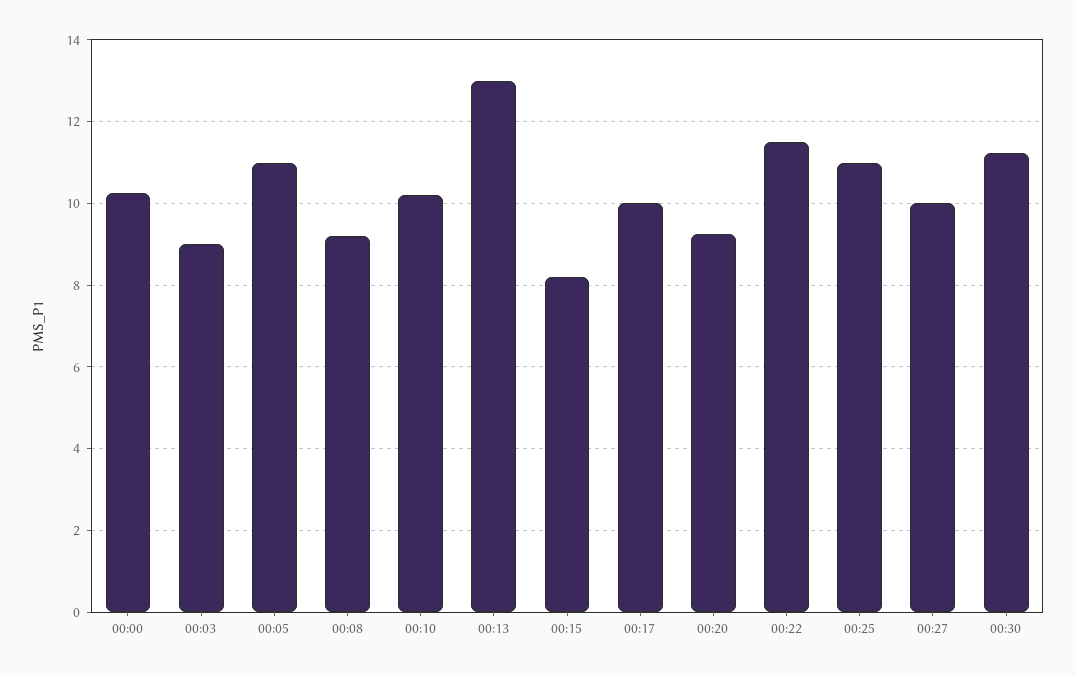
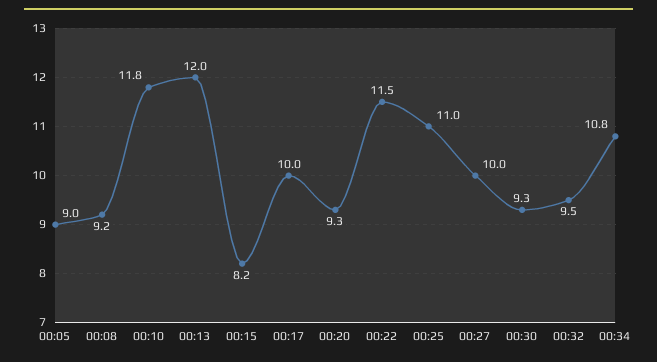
00:00: 10.2 -> none
00:03: 9 -> none
00:05: 11 -> 9
00:10: 10.2 -> 11.8
00:13: 13 -> 12
00:30: 11.2 -> 9.3
00:32: none -> 9.5
00:34: none -> 10.8

